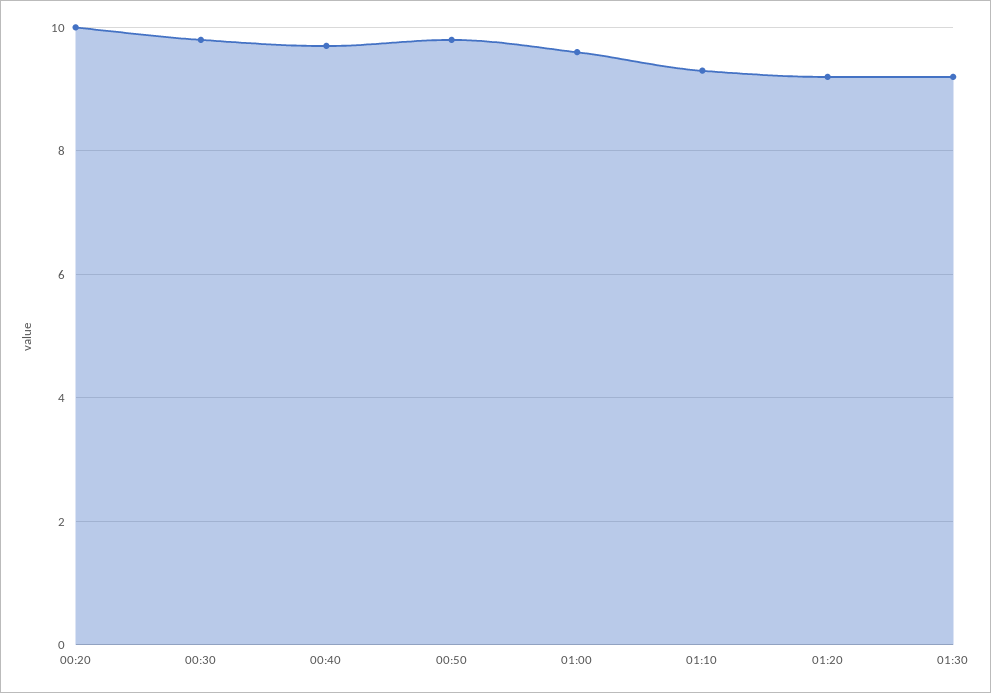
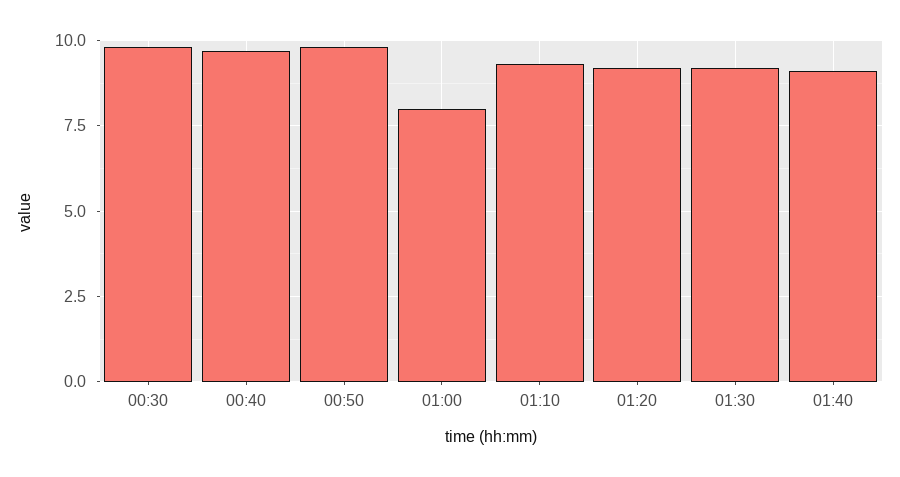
00:20: 10 -> none
01:00: 9.5 -> 8
01:40: none -> 9

